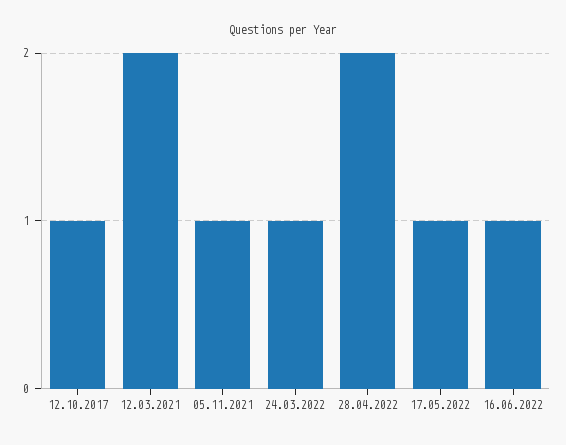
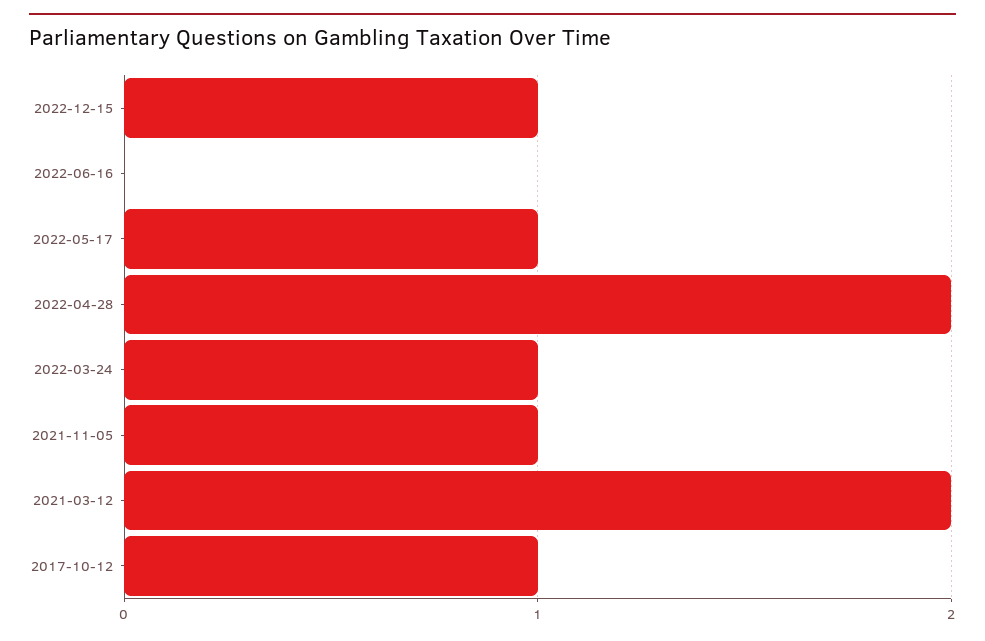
16.06.2022: 1 -> 0
2022-12-15: none -> 1

